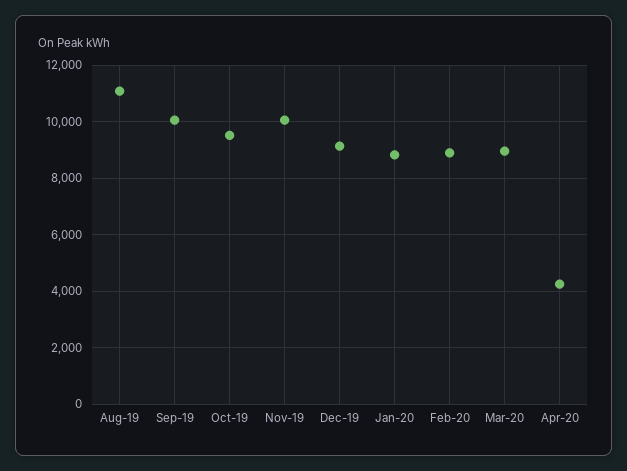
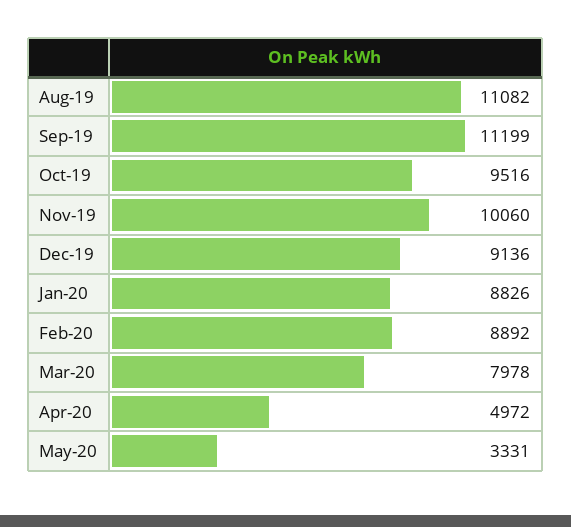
Sep-19: 10000 -> 11199
Mar-20: 9000 -> 7978
Apr-20: 4250 -> 4972
May-20: none -> 3331

